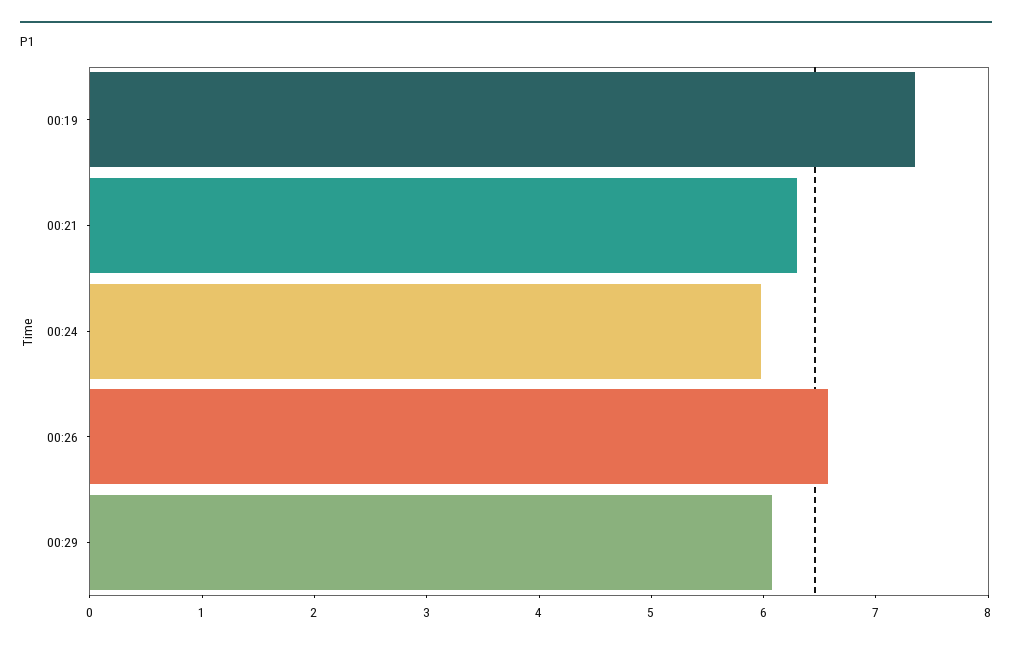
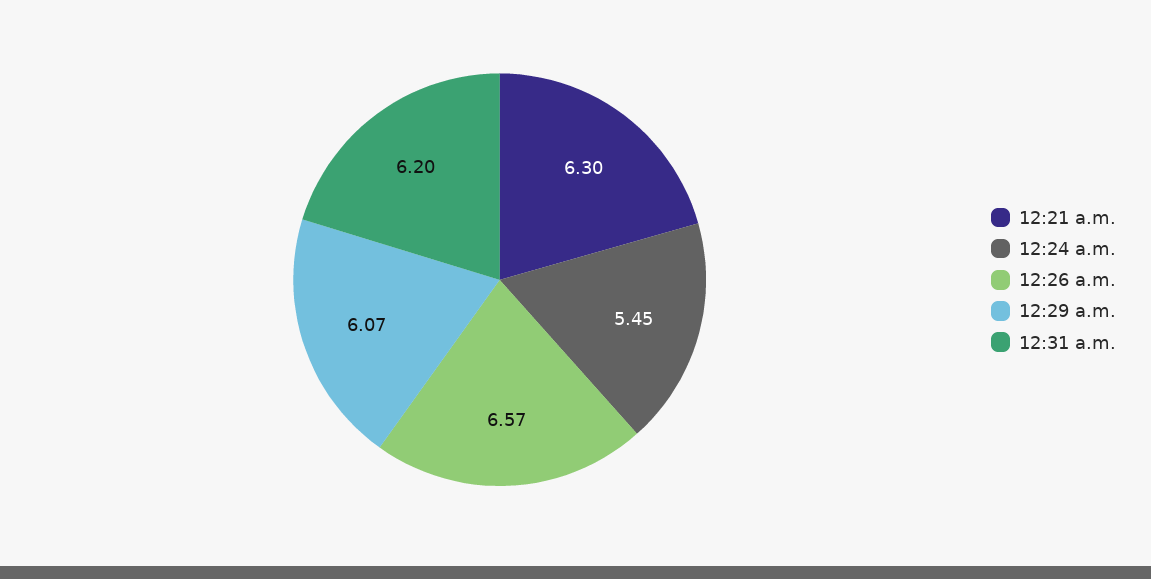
00:19: 7.4 -> none
00:24: 6 -> 5.45
12:31 a.m.: none -> 6.2

